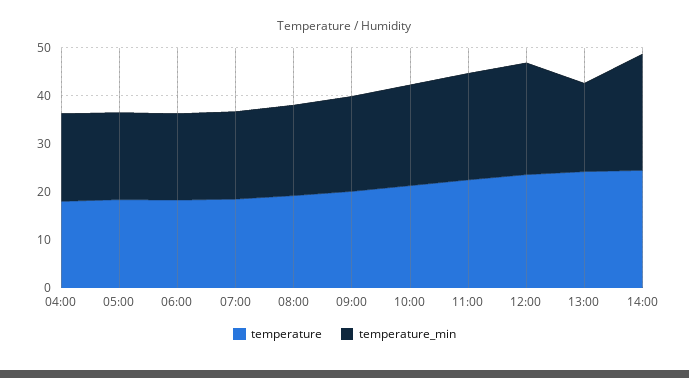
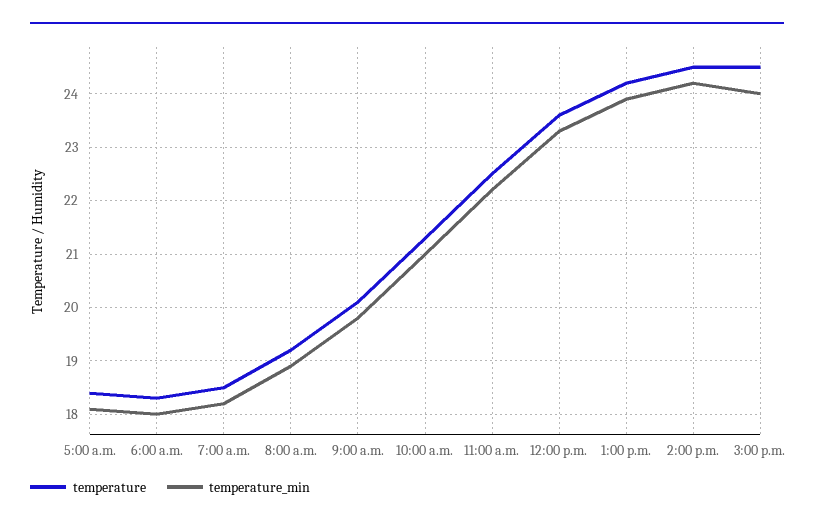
temperature, 04:00: 18 -> none
temperature_min, 04:00: 18 -> none
temperature_min, 13:00: 18 -> 24
temperature, 3:00 p.m.: none -> 24.5
temperature_min, 3:00 p.m.: none -> 24

